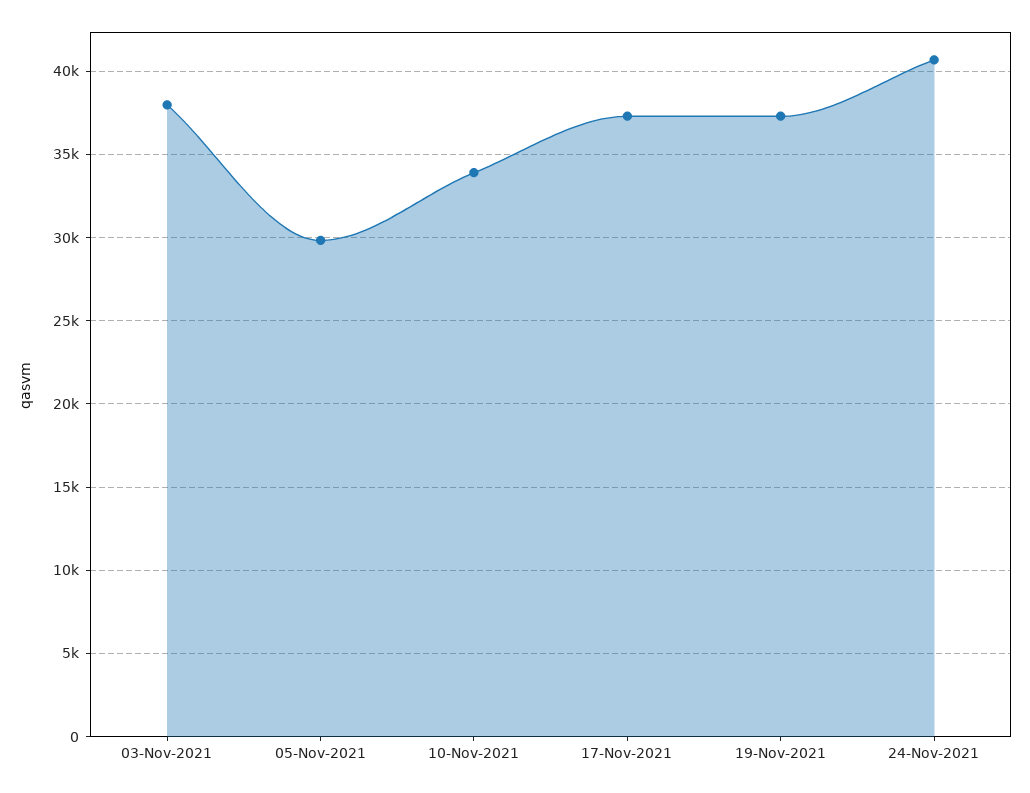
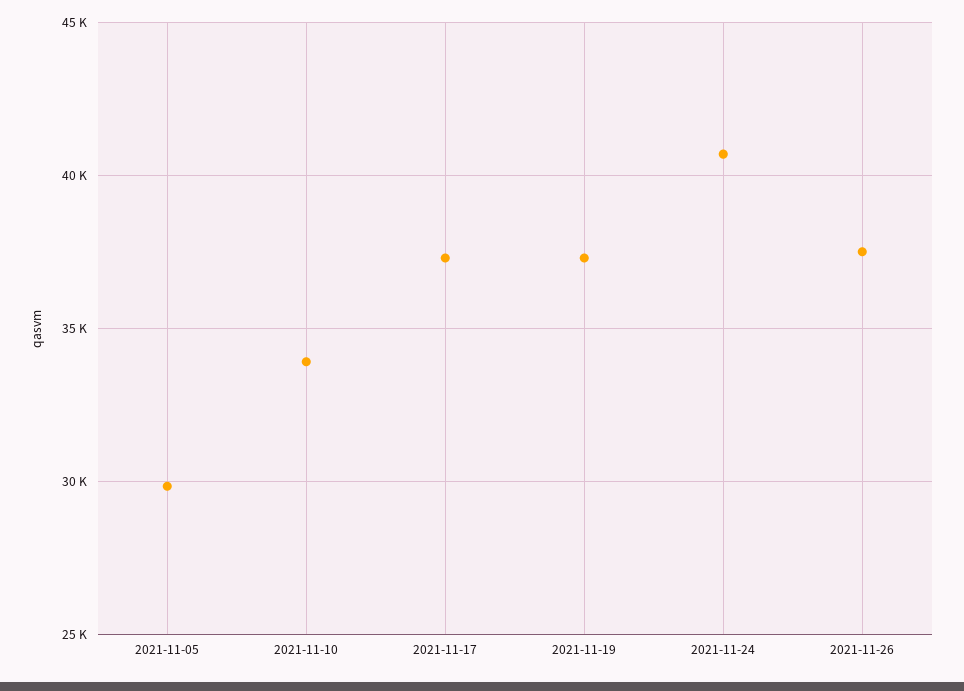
03-Nov-2021: 38000 -> none
2021-11-26: none -> 37500

